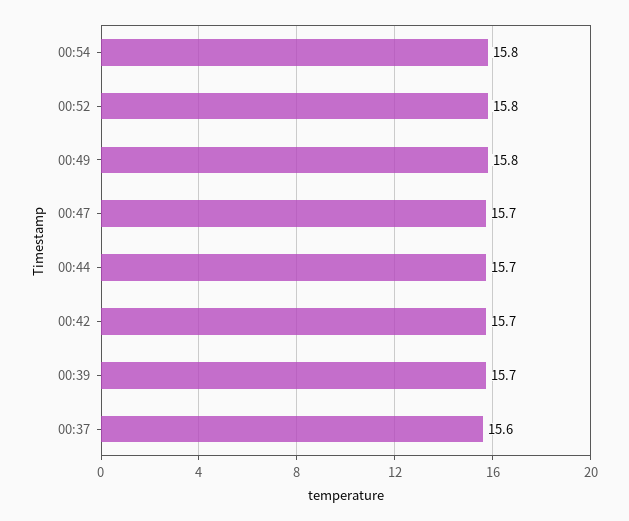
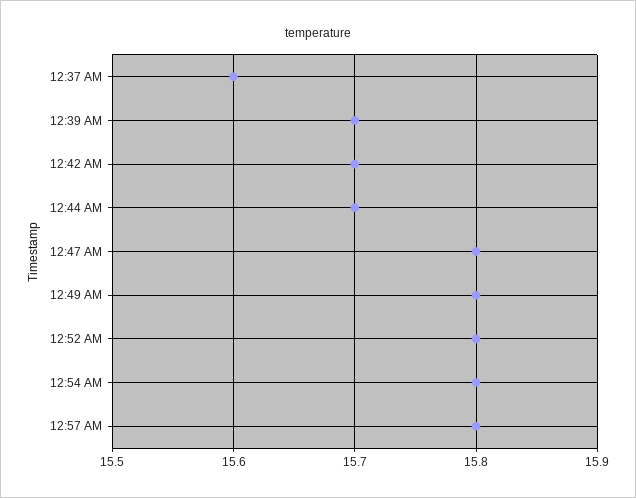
00:47: 15.7 -> 15.8
12:57 AM: none -> 15.8

